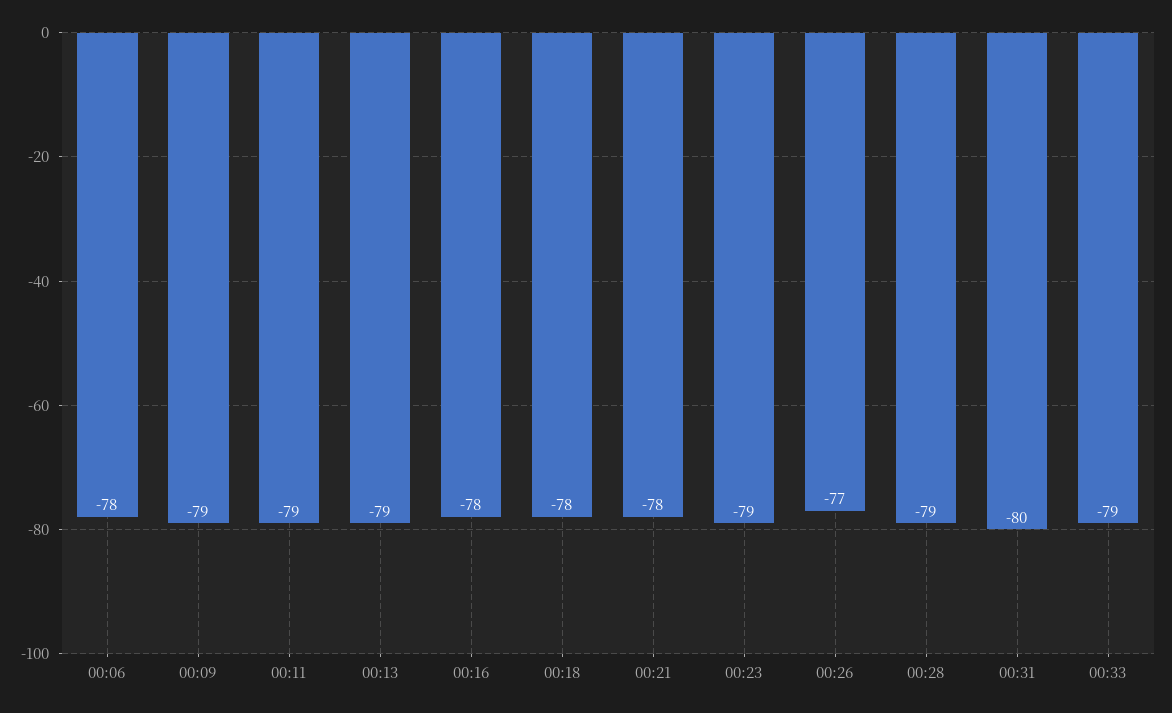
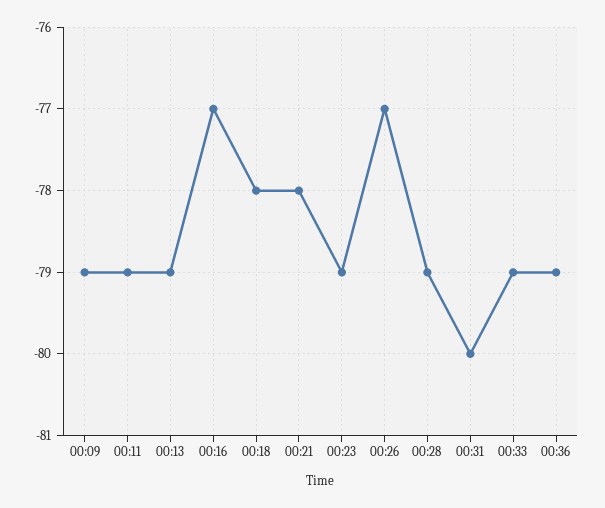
00:06: -78 -> none
00:16: -78 -> -77
00:36: none -> -79

